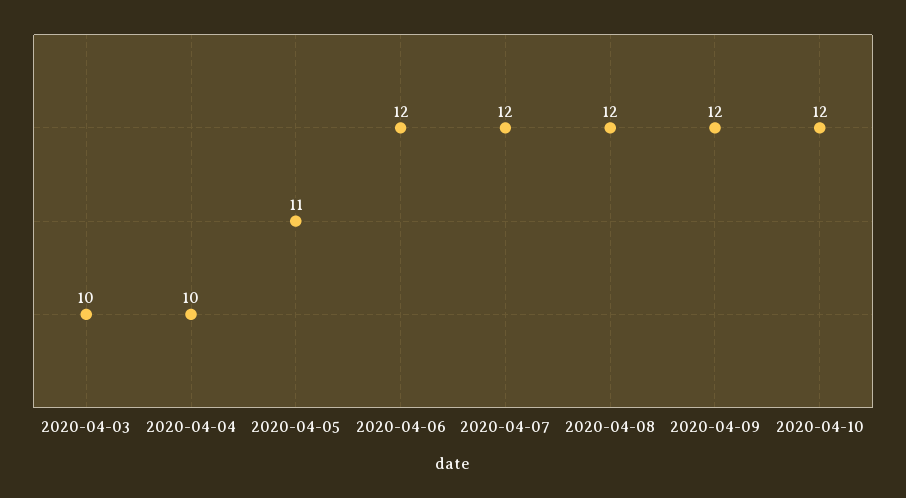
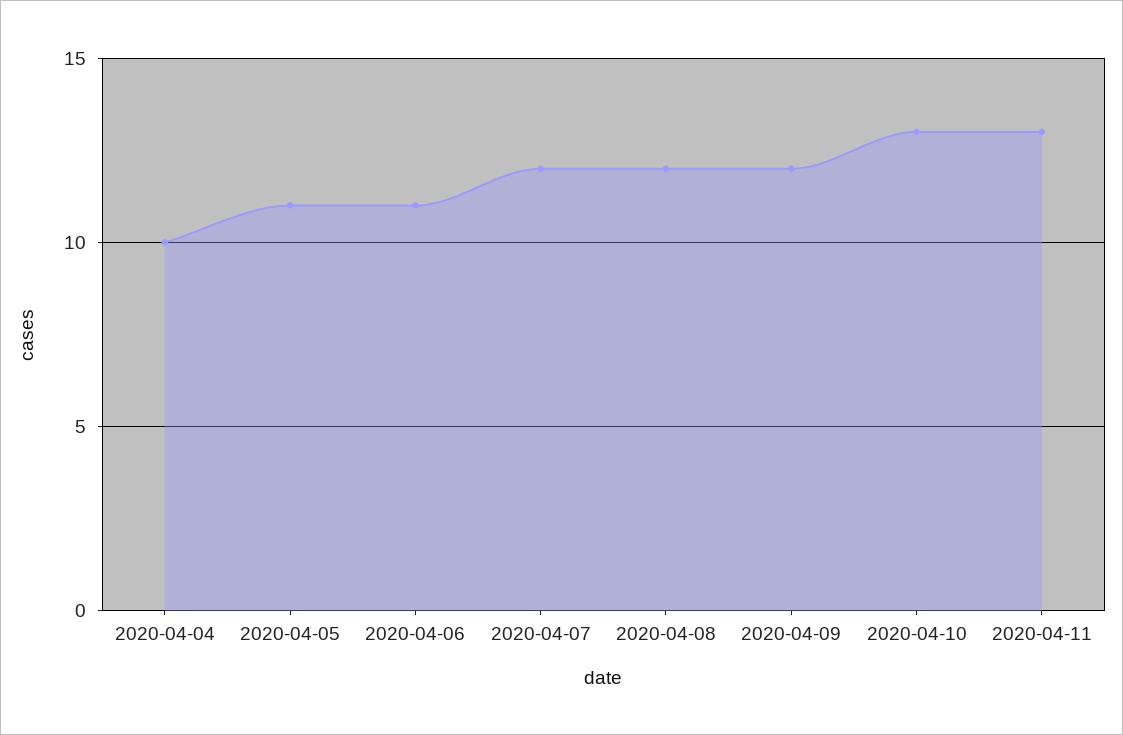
2020-04-03: 10 -> none
2020-04-06: 12 -> 11
2020-04-10: 12 -> 13
2020-04-11: none -> 13

